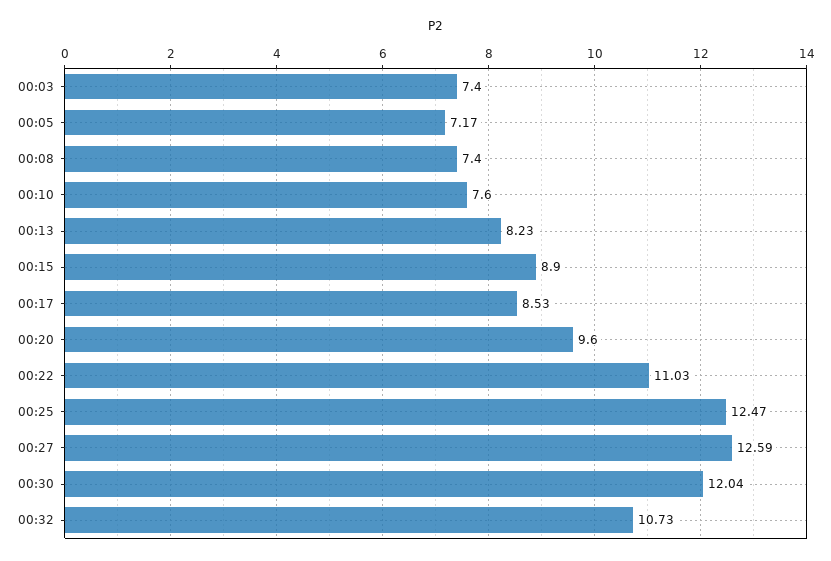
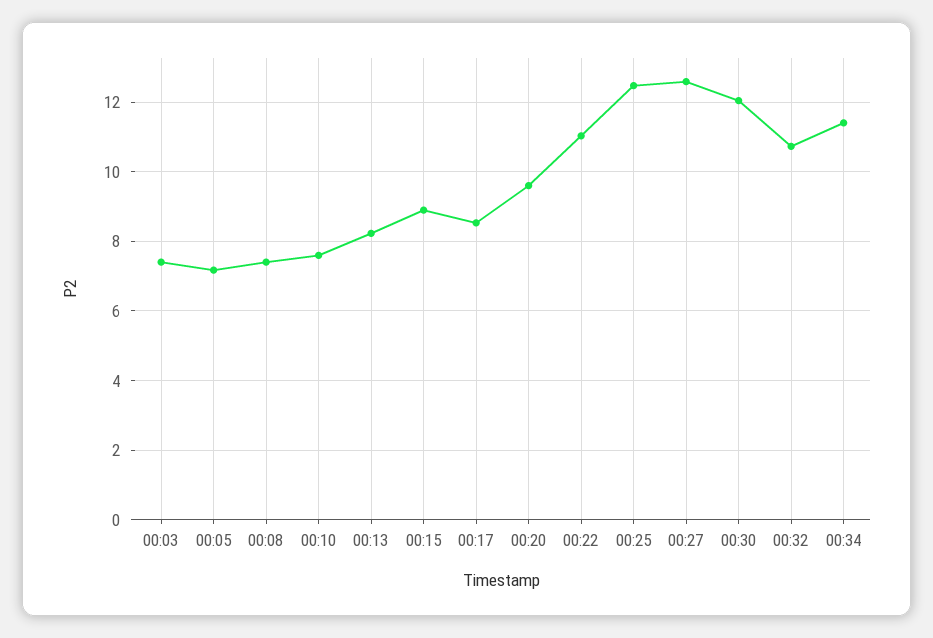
00:34: none -> 11.4

